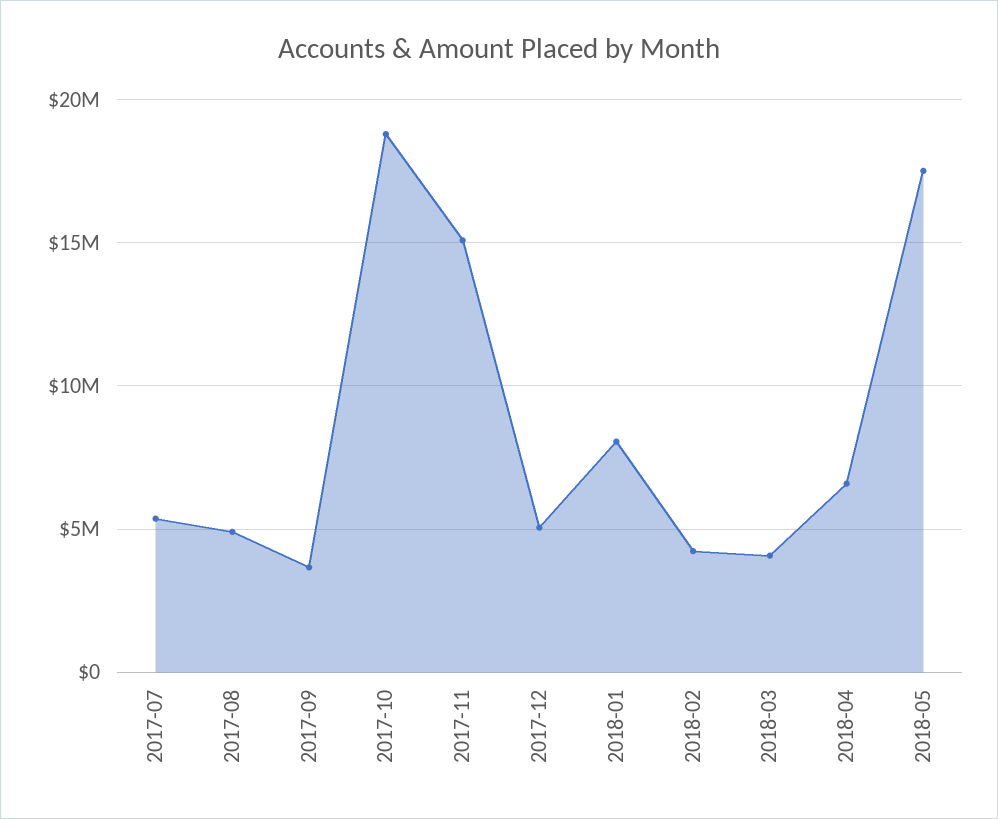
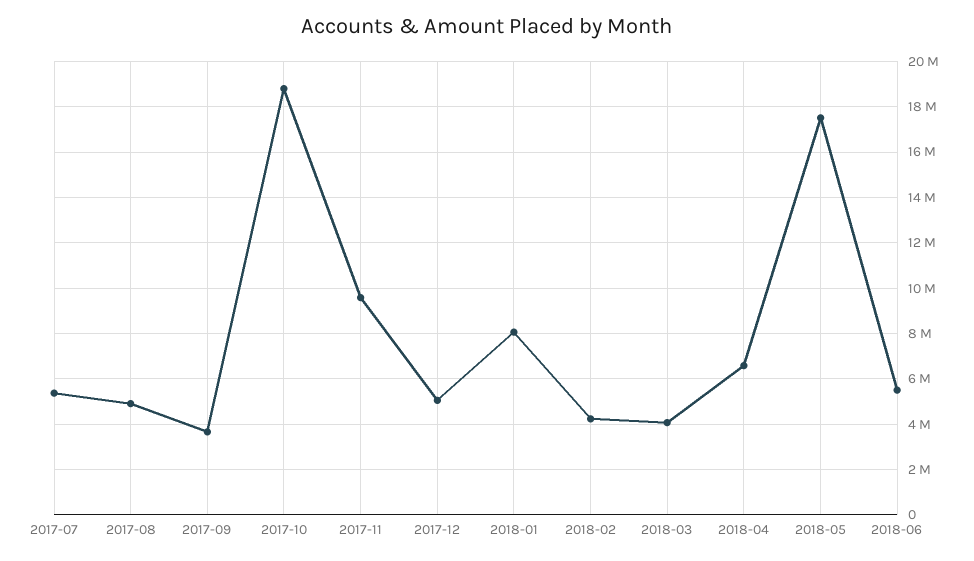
2017-11: 15000000 -> 9500000
2018-06: none -> 5500000

